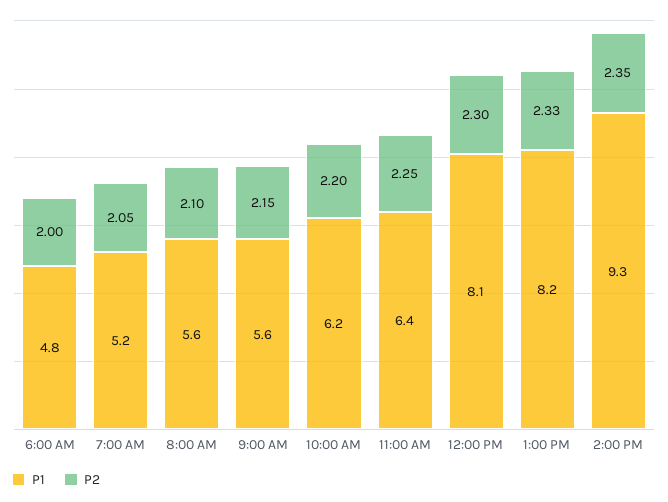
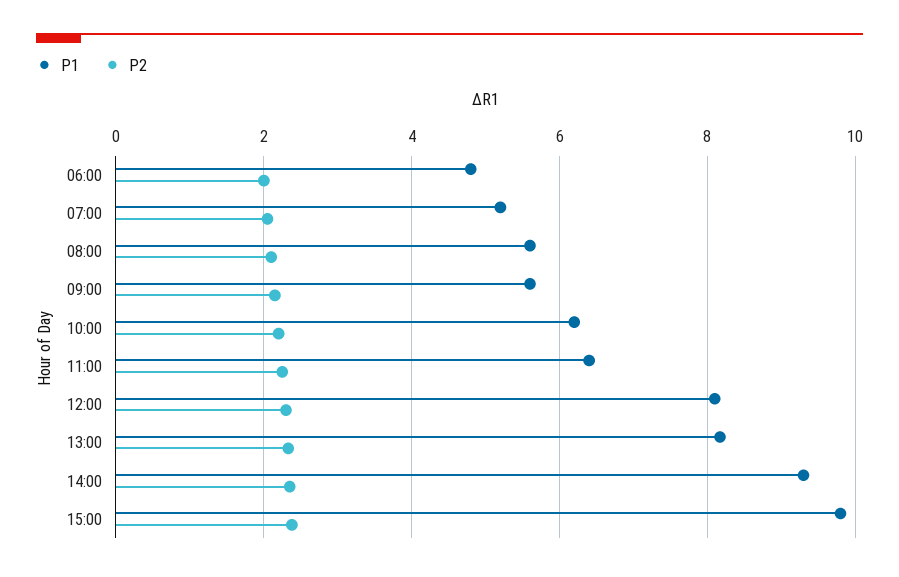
P1, 15:00: none -> 9.8
P2, 15:00: none -> 2.4

